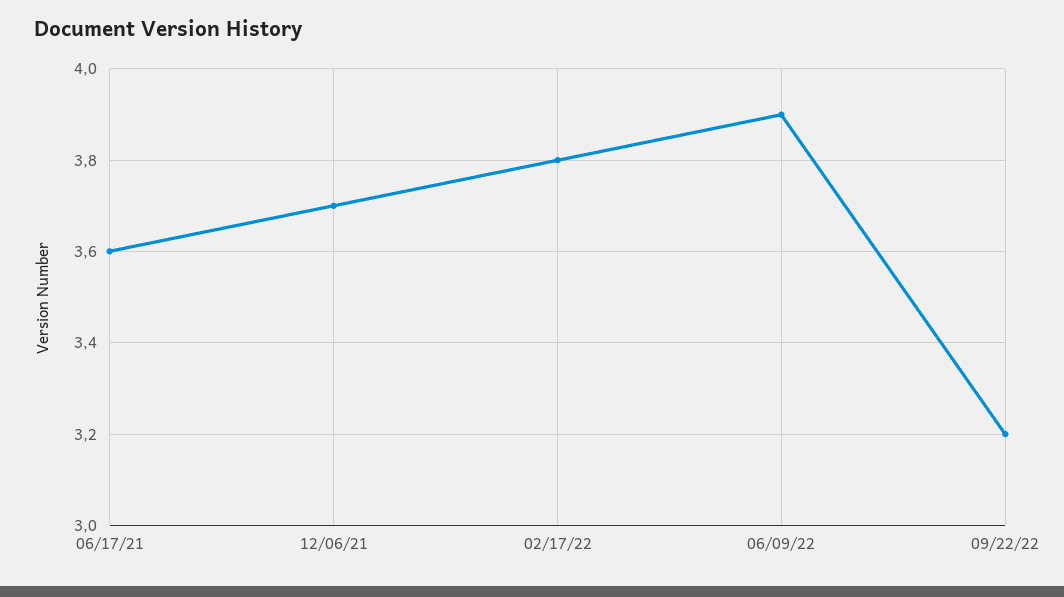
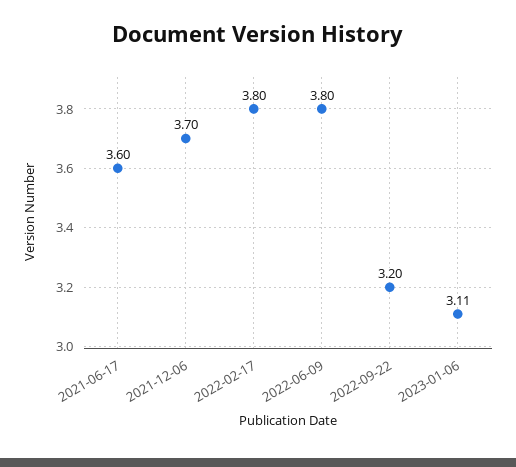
06/09/22: 3.9 -> 3.8
2023-01-06: none -> 3.11

